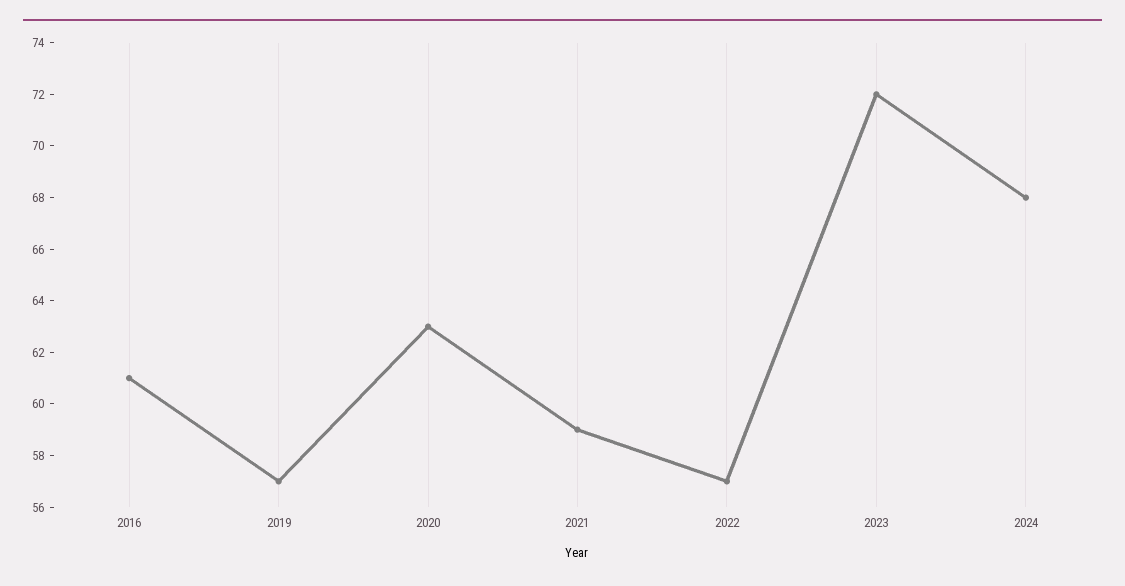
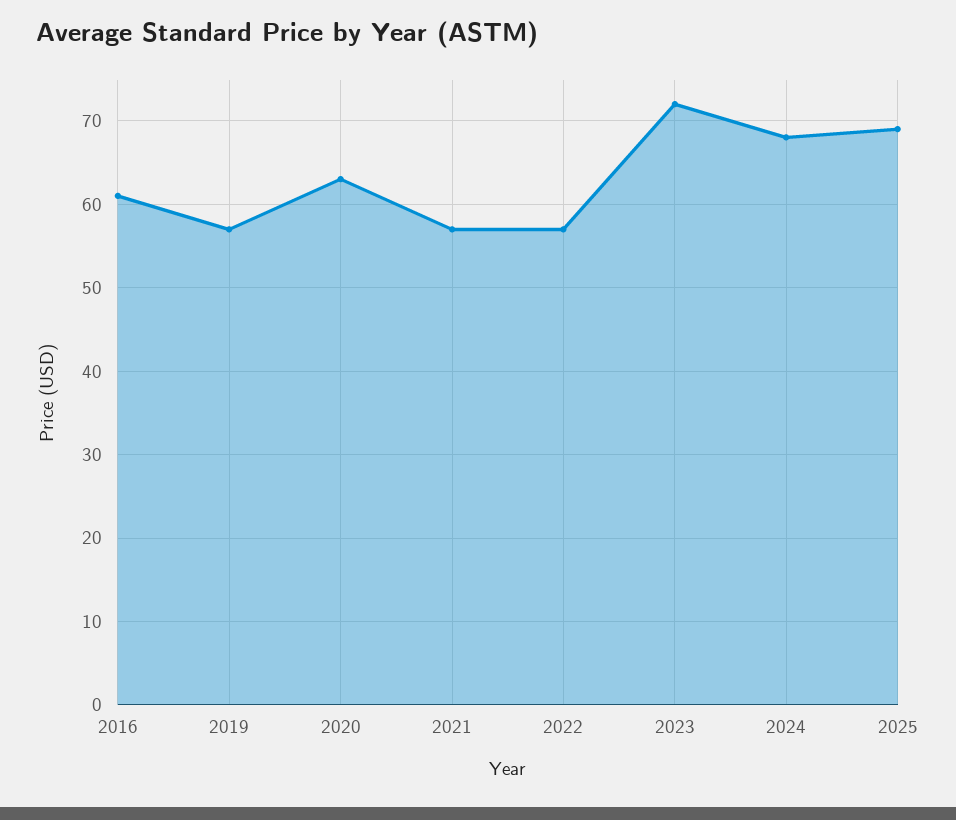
2021: 59 -> 57
2025: none -> 69

